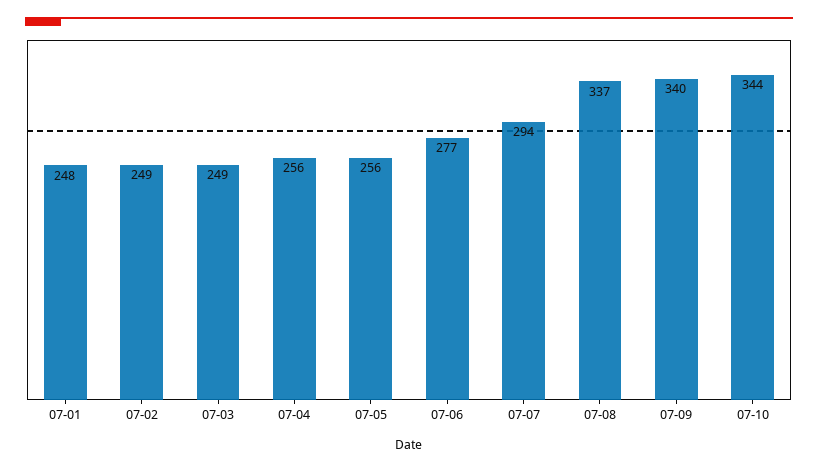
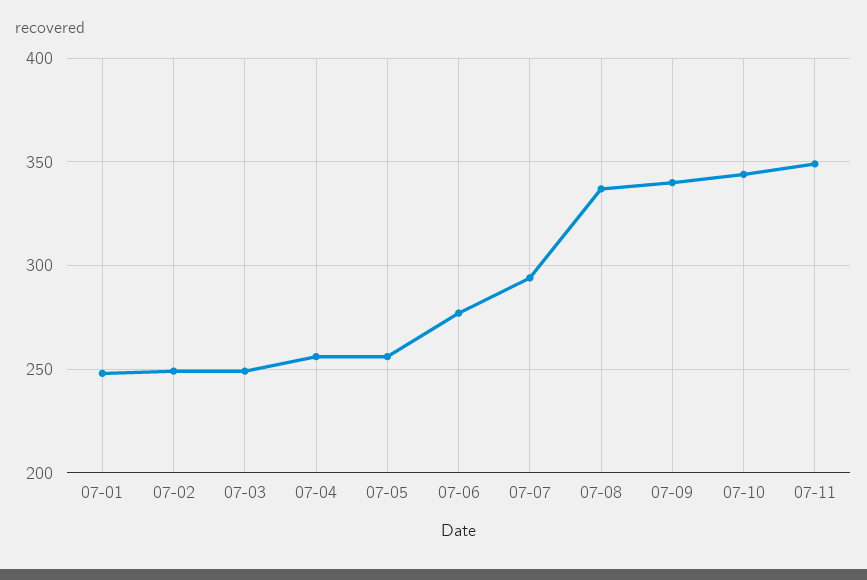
07-11: none -> 350

